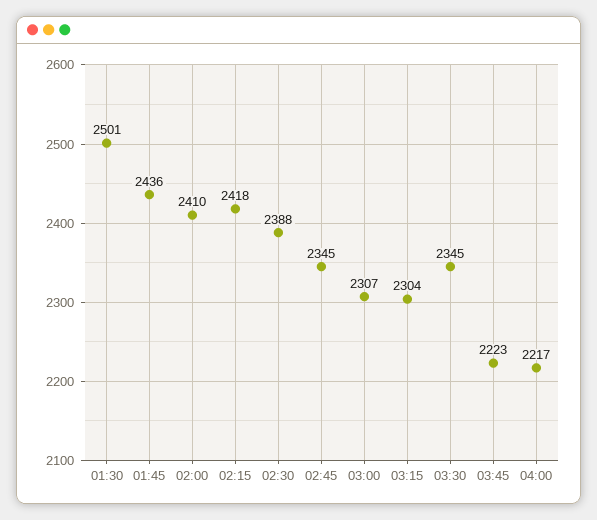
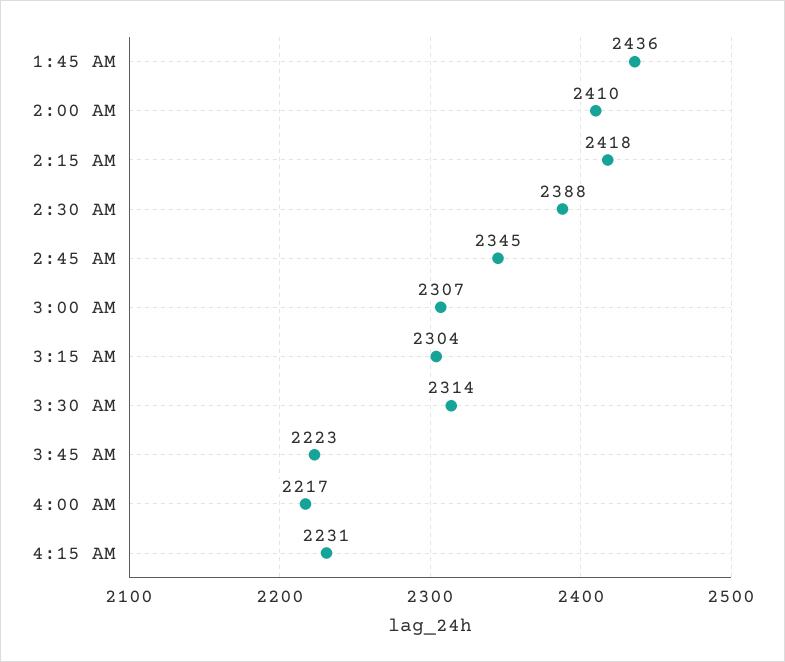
01:30: 2501 -> none
03:30: 2345 -> 2314
4:15 AM: none -> 2231

